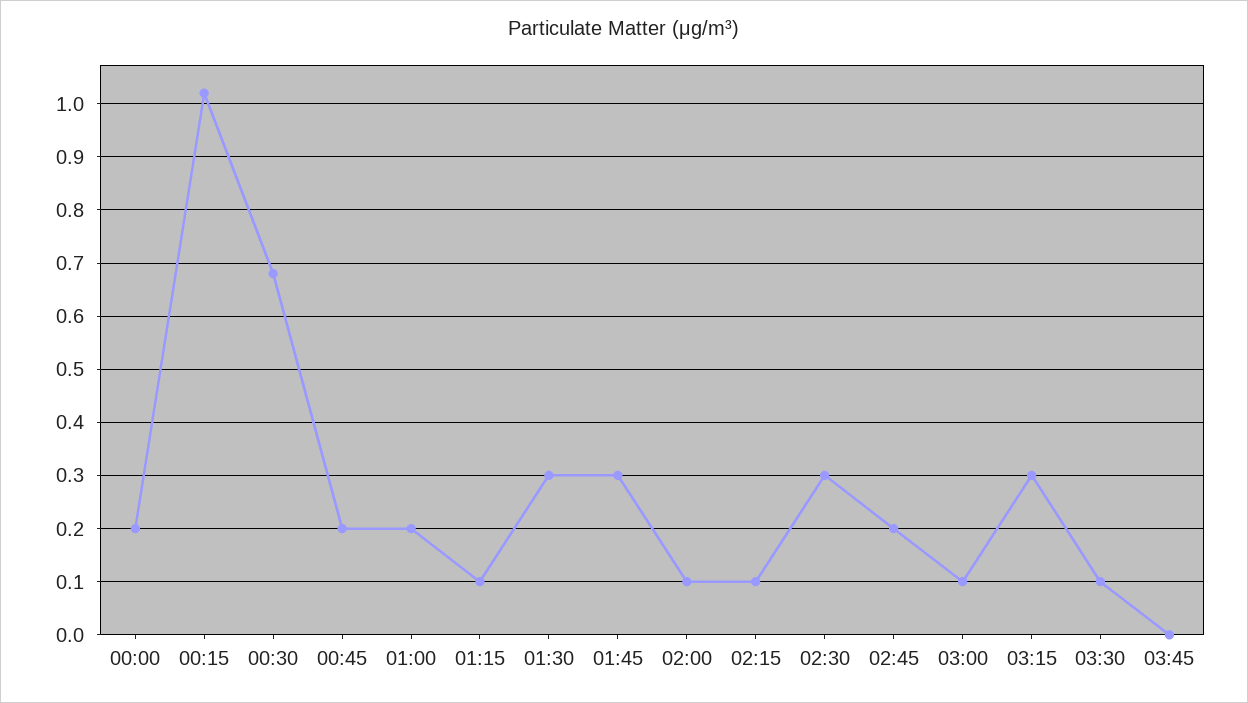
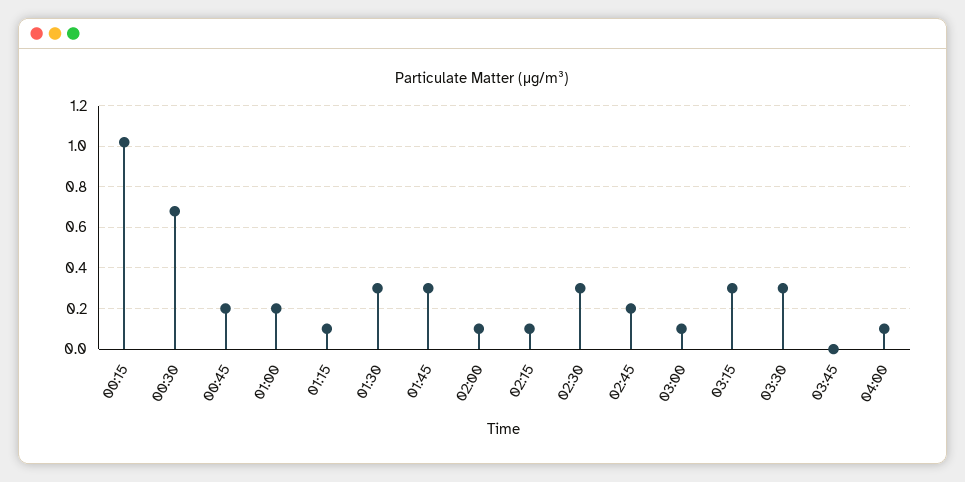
00:00: 0.2 -> none
03:30: 0.1 -> 0.3
04:00: none -> 0.1

